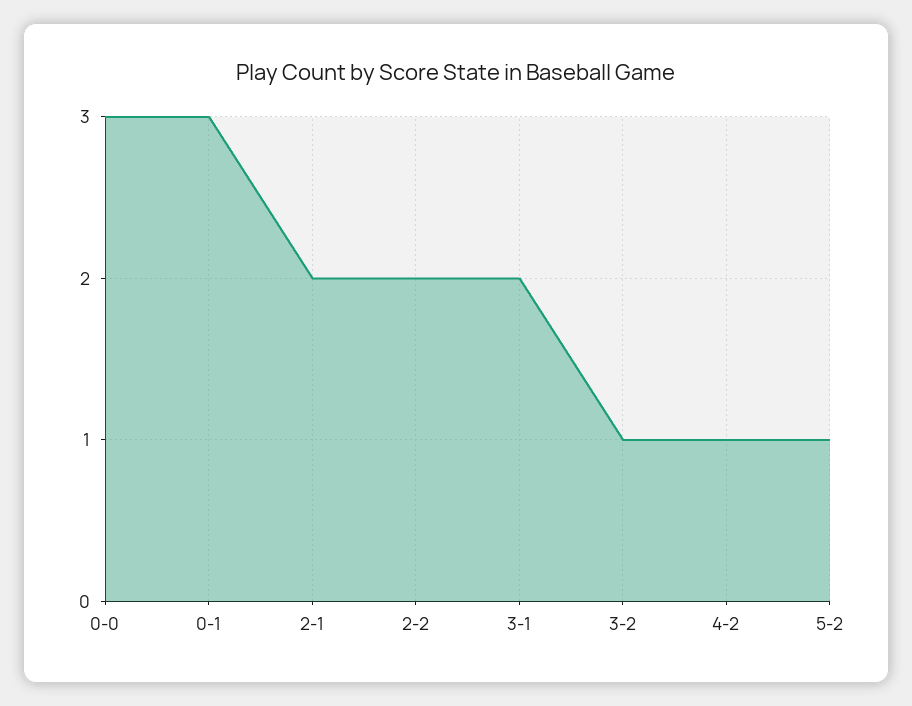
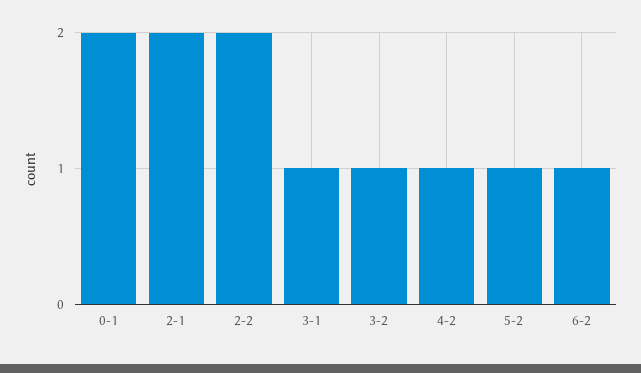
0-0: 3 -> none
0-1: 3 -> 2
3-1: 2 -> 1
6-2: none -> 1

